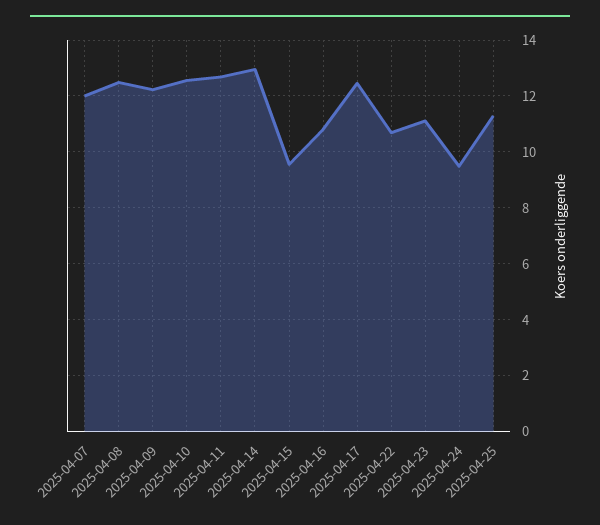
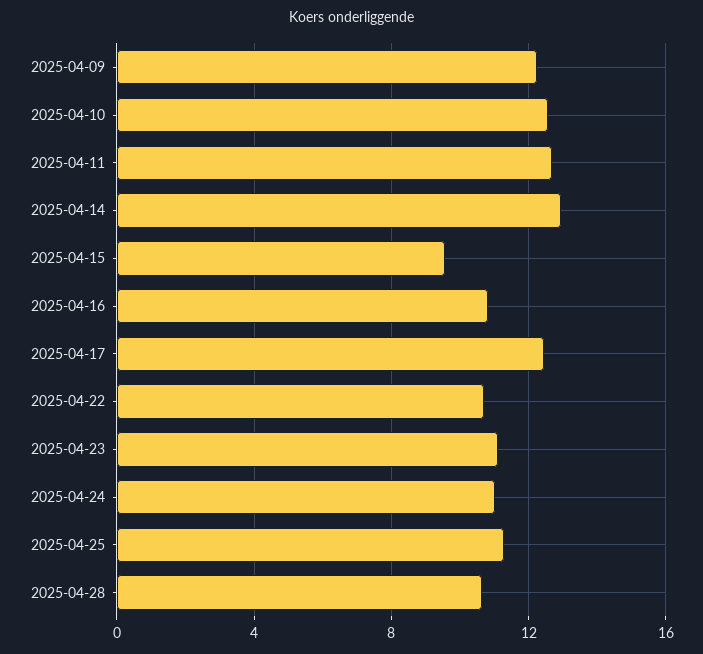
2025-04-07: 12 -> none
2025-04-08: 12.5 -> none
2025-04-24: 9.5 -> 11
2025-04-28: none -> 10.5

